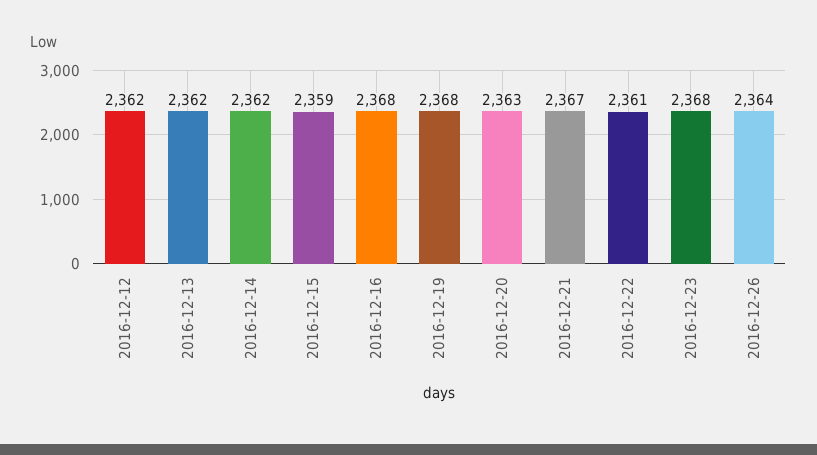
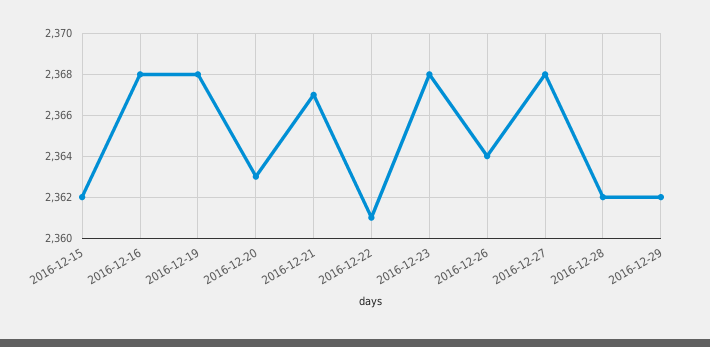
2016-12-12: 2362 -> none
2016-12-13: 2362 -> none
2016-12-14: 2362 -> none
2016-12-15: 2359 -> 2362
2016-12-27: none -> 2368
2016-12-28: none -> 2362
2016-12-29: none -> 2362

